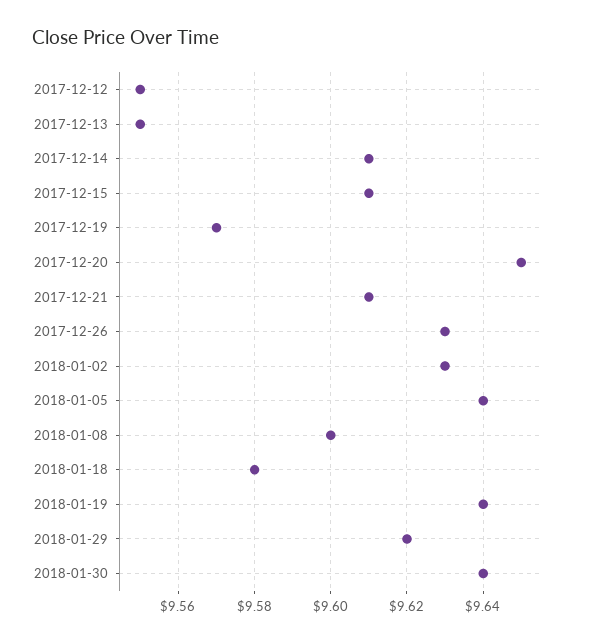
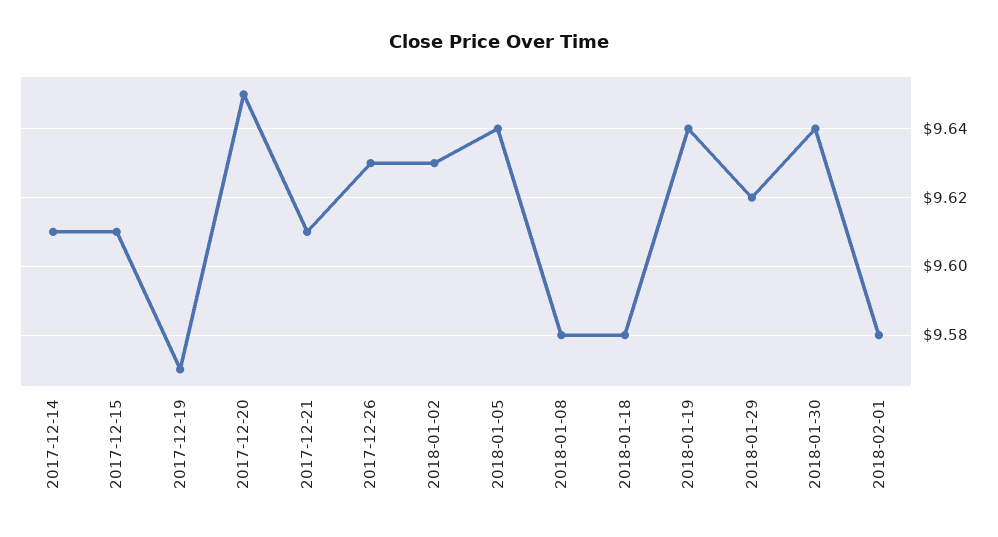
2017-12-12: 9.55 -> none
2017-12-13: 9.55 -> none
2018-01-08: 9.6 -> 9.58
2018-02-01: none -> 9.58

